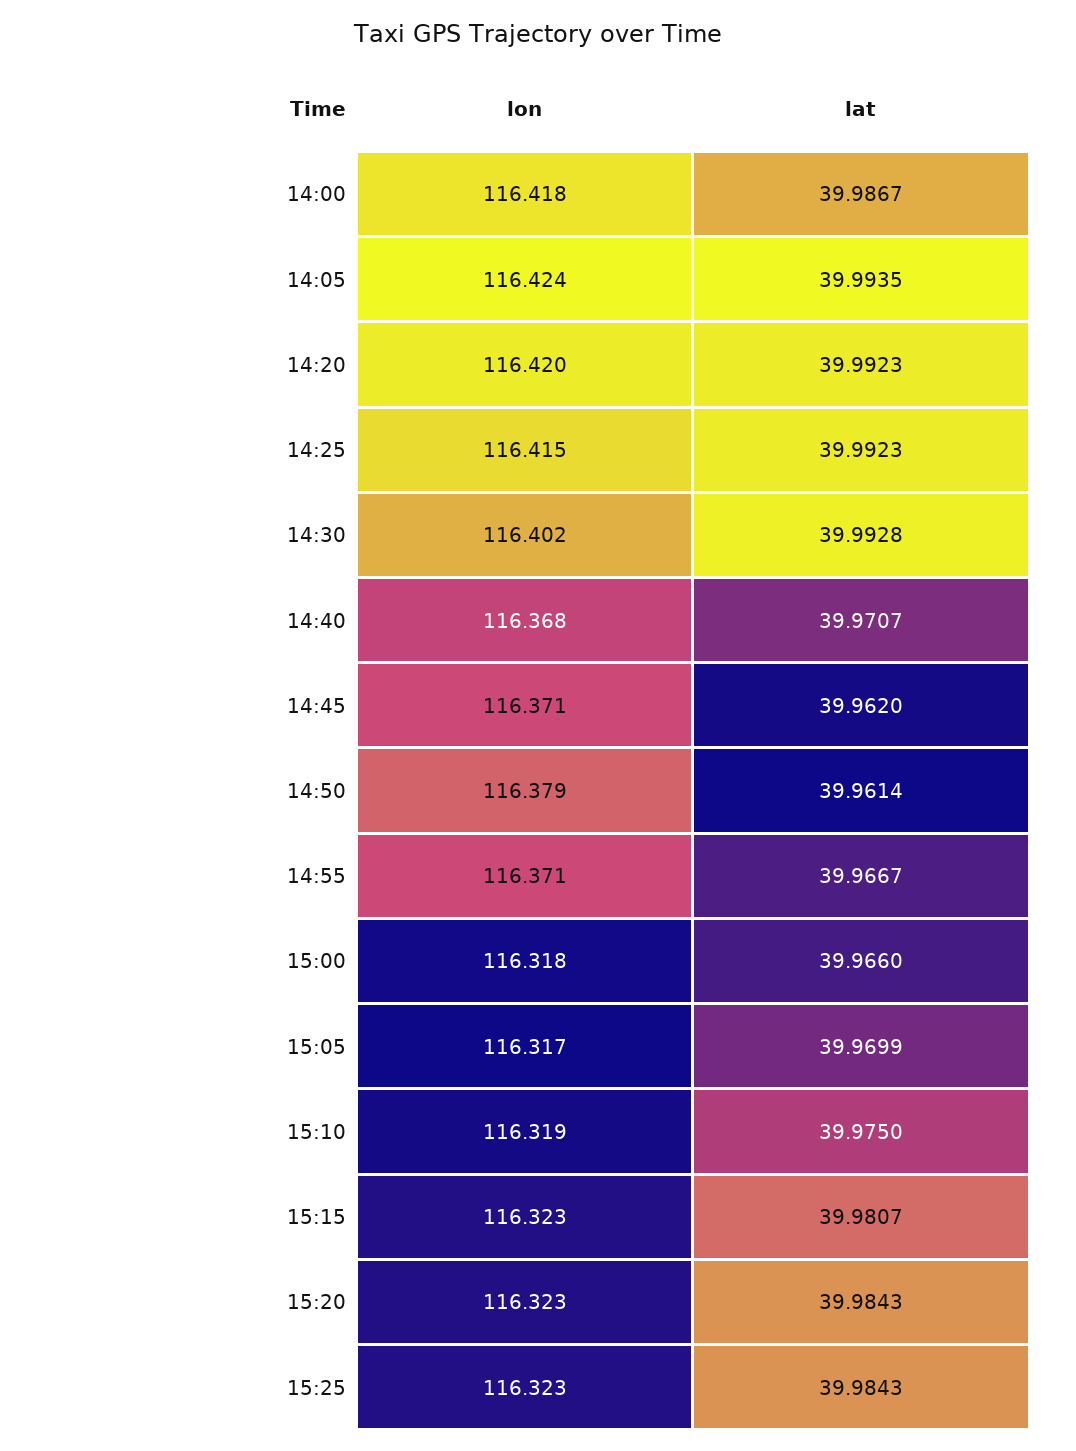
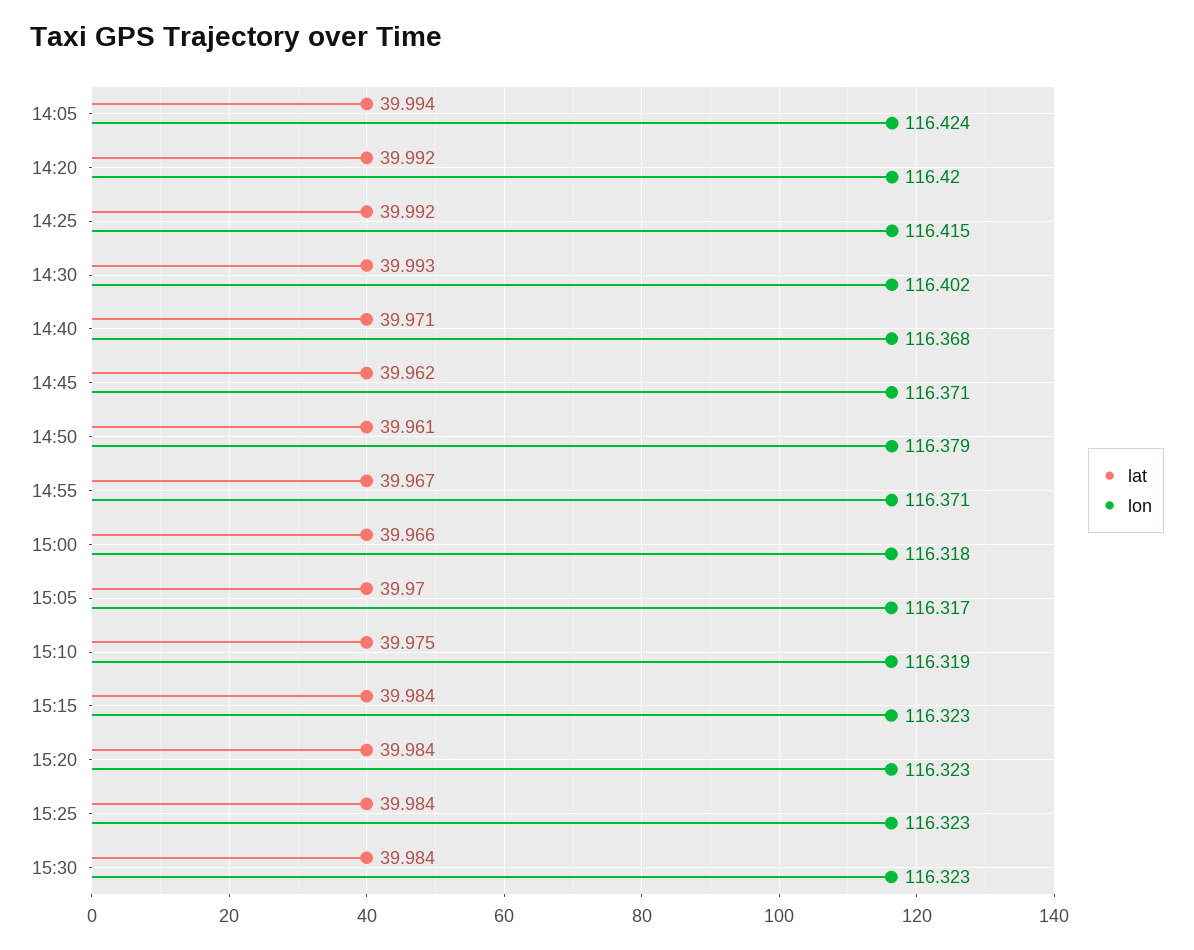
lon, 14:00: 116.418 -> none
lat, 14:00: 39.9867 -> none
lat, 15:15: 39.9807 -> 39.984
lat, 15:30: none -> 39.984
lon, 15:30: none -> 116.323

